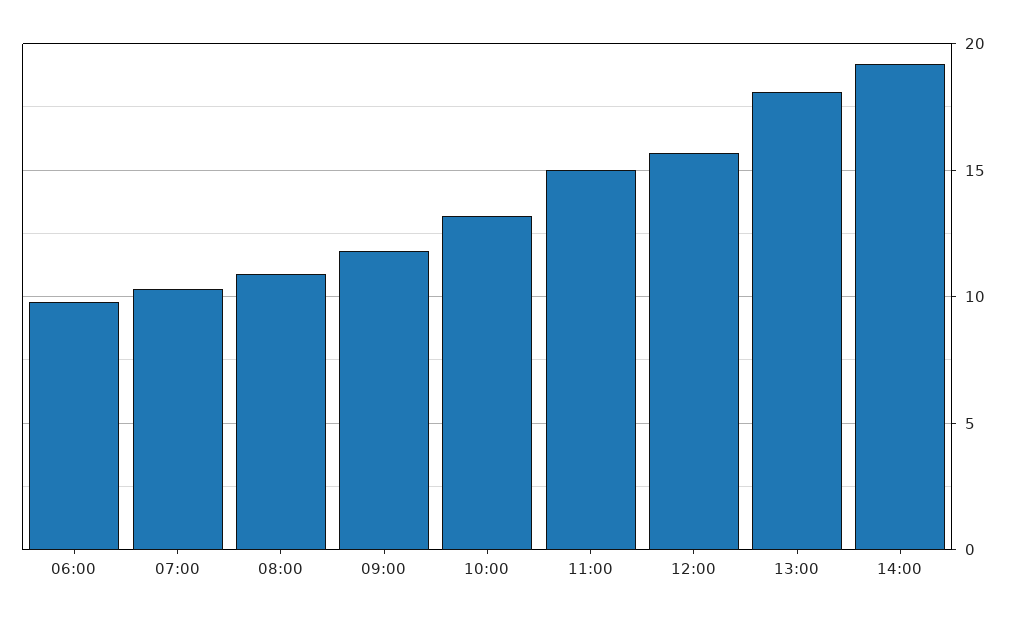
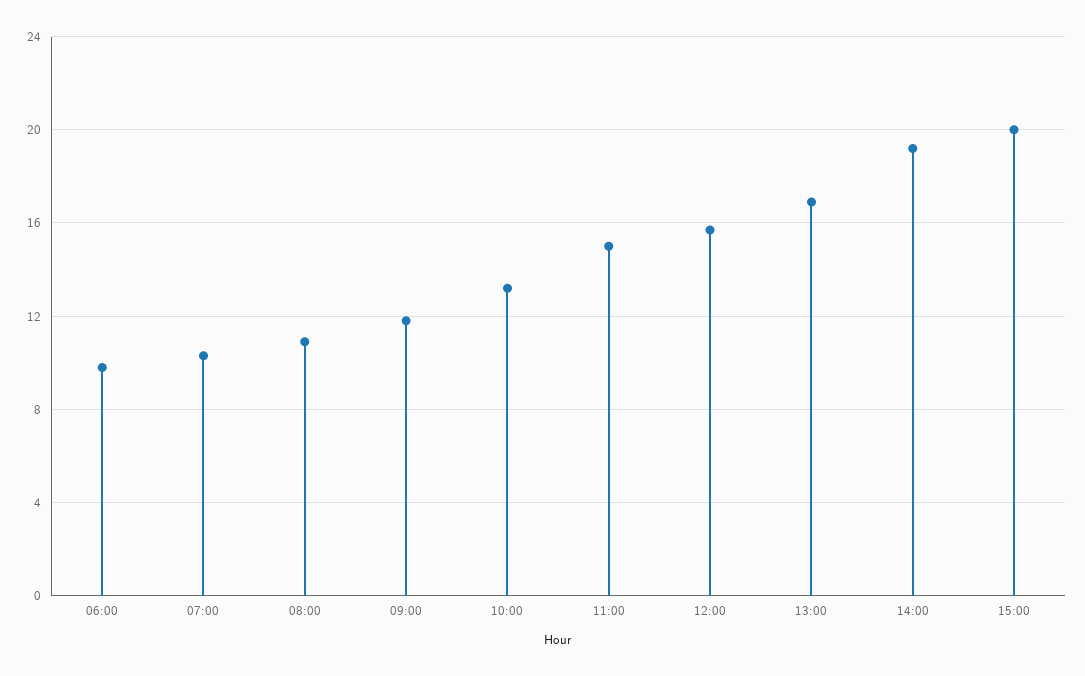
13:00: 18 -> 17
15:00: none -> 20

